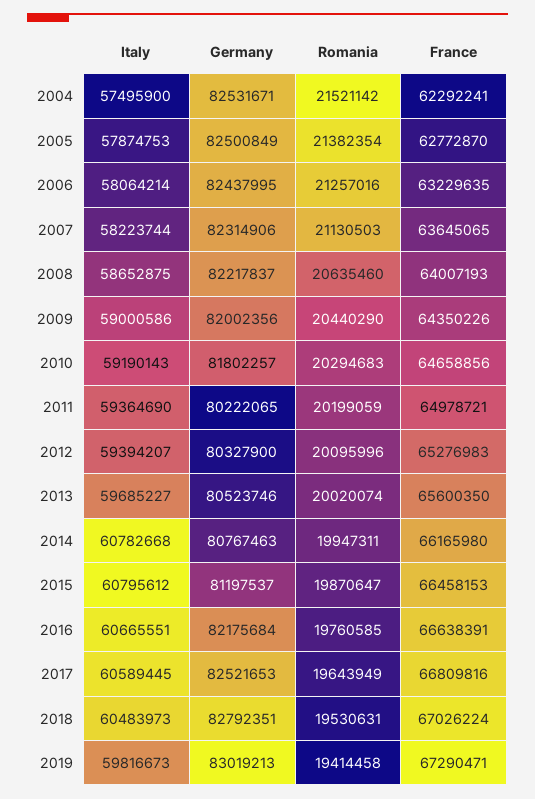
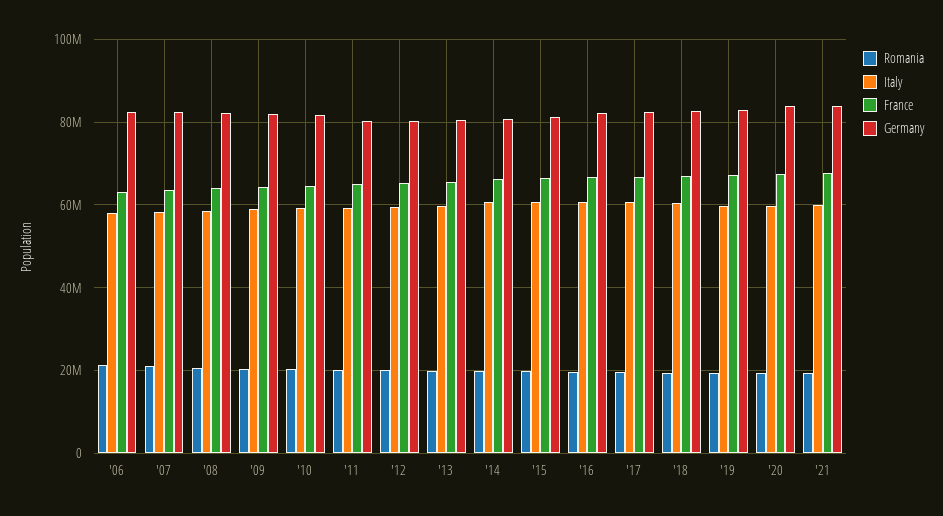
Italy, 2004: 57495900 -> none
Germany, 2004: 82531671 -> none
Romania, 2004: 21521142 -> none
France, 2004: 62292241 -> none
Italy, 2005: 57874753 -> none
Germany, 2005: 82500849 -> none
Romania, 2005: 21382354 -> none
France, 2005: 62772870 -> none
Romania, '20: none -> 20000000
Italy, '20: none -> 60000000
France, '20: none -> 68000000
Germany, '20: none -> 84000000
Romania, '21: none -> 20000000
Italy, '21: none -> 60000000
France, '21: none -> 68000000
Germany, '21: none -> 84000000

